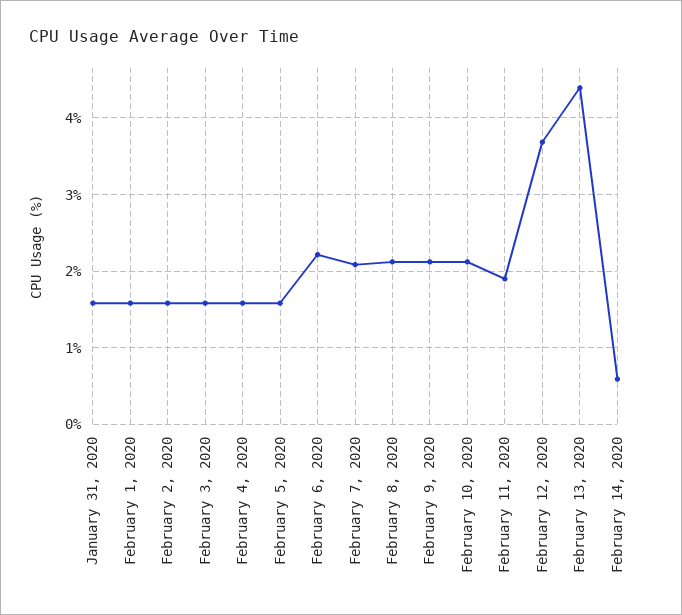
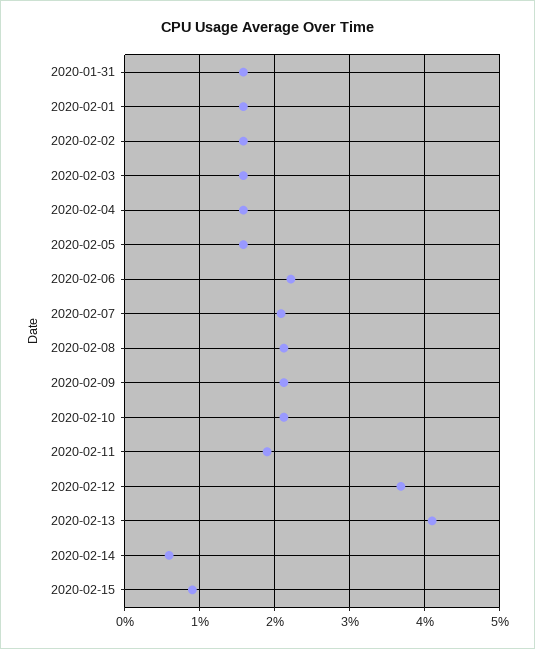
February 13, 2020: 4.4 -> 4.1
2020-02-15: none -> 0.9

